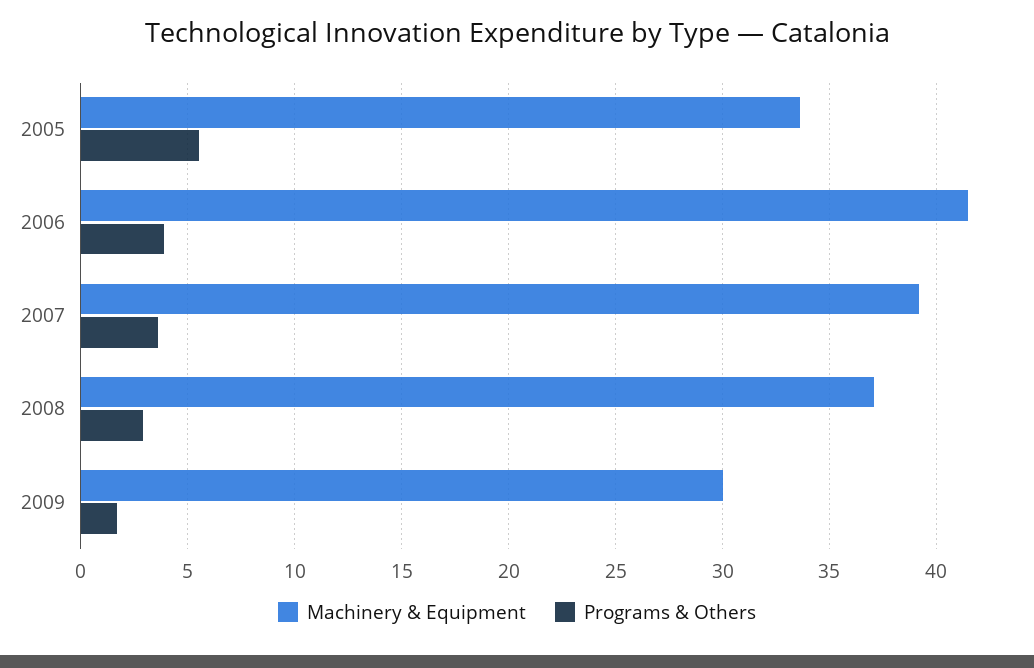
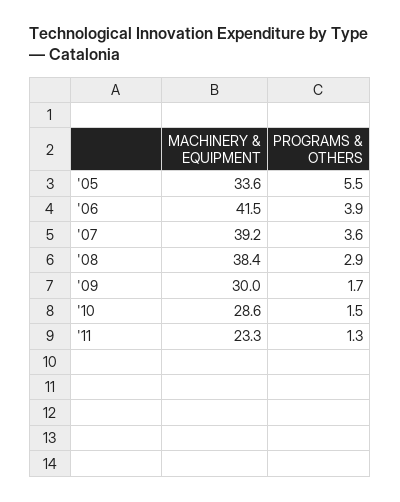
Machinery & Equipment, 2008: 37 -> 38.4
Machinery & Equipment, '10: none -> 28.6
Programs & Others, '10: none -> 1.5
Machinery & Equipment, '11: none -> 23.3
Programs & Others, '11: none -> 1.3

